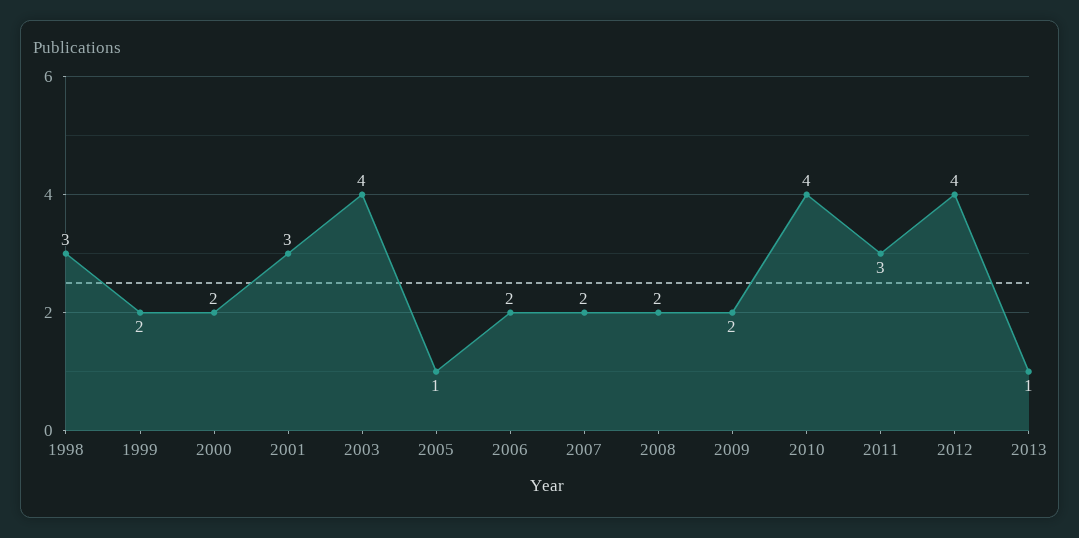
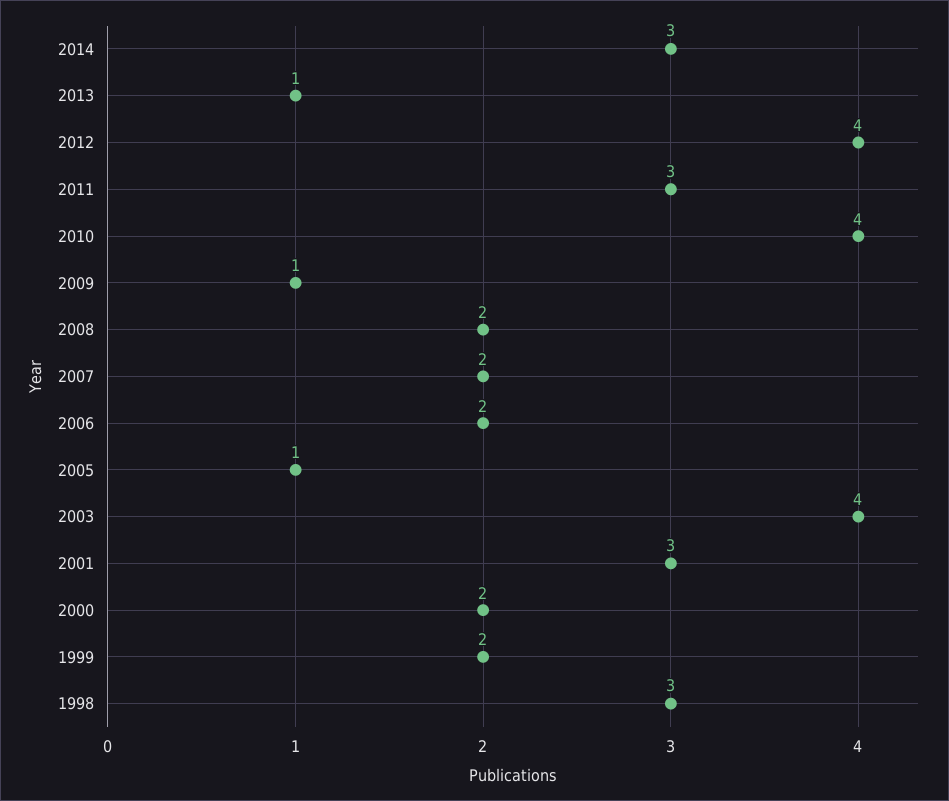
2009: 2 -> 1
2014: none -> 3

